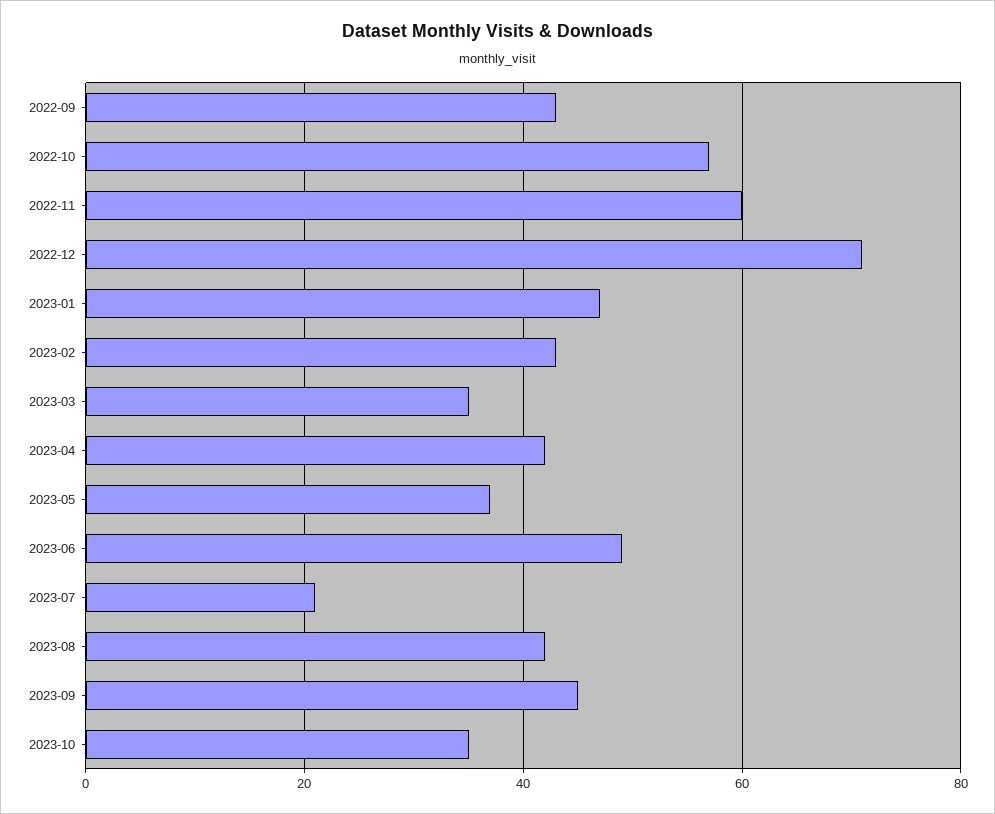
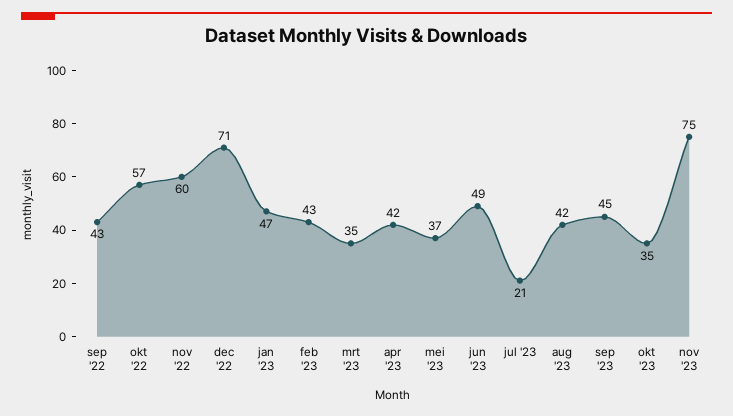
nov '23: none -> 75

